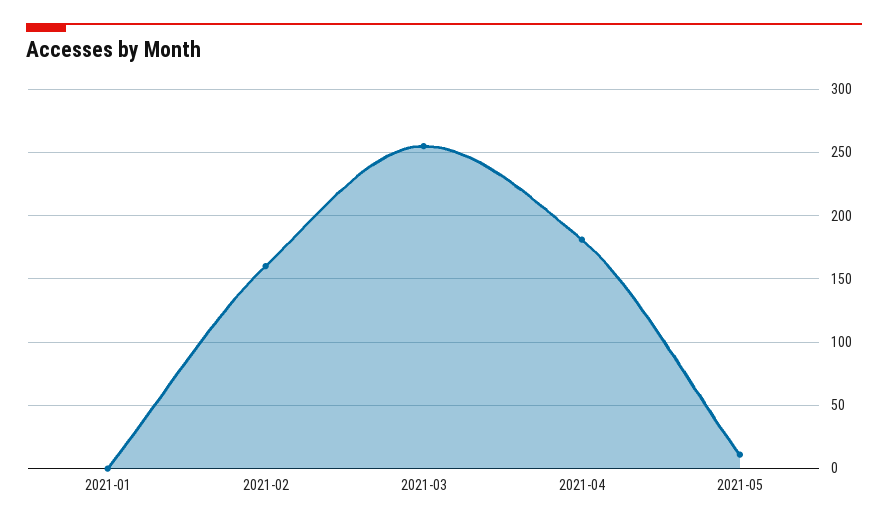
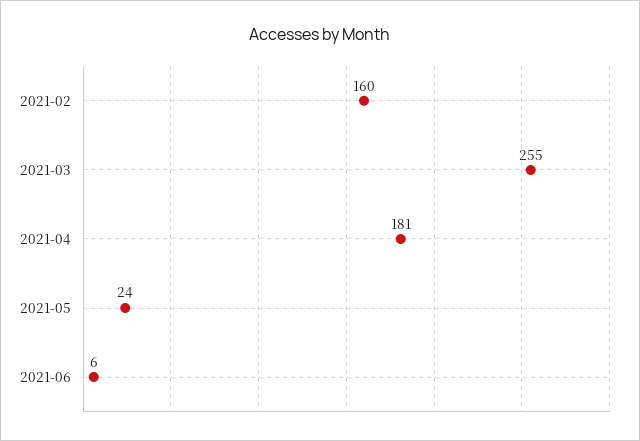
2021-01: 0 -> none
2021-05: 10 -> 24
2021-06: none -> 6

